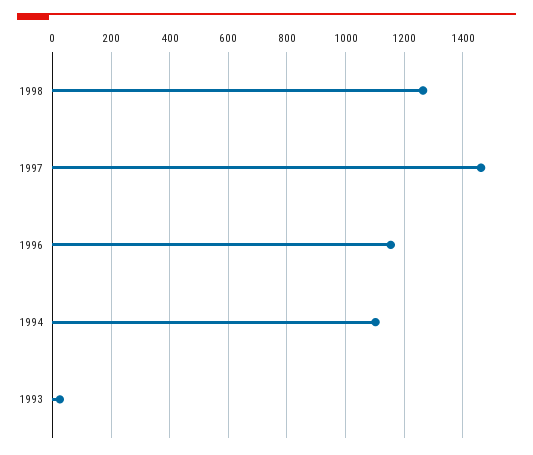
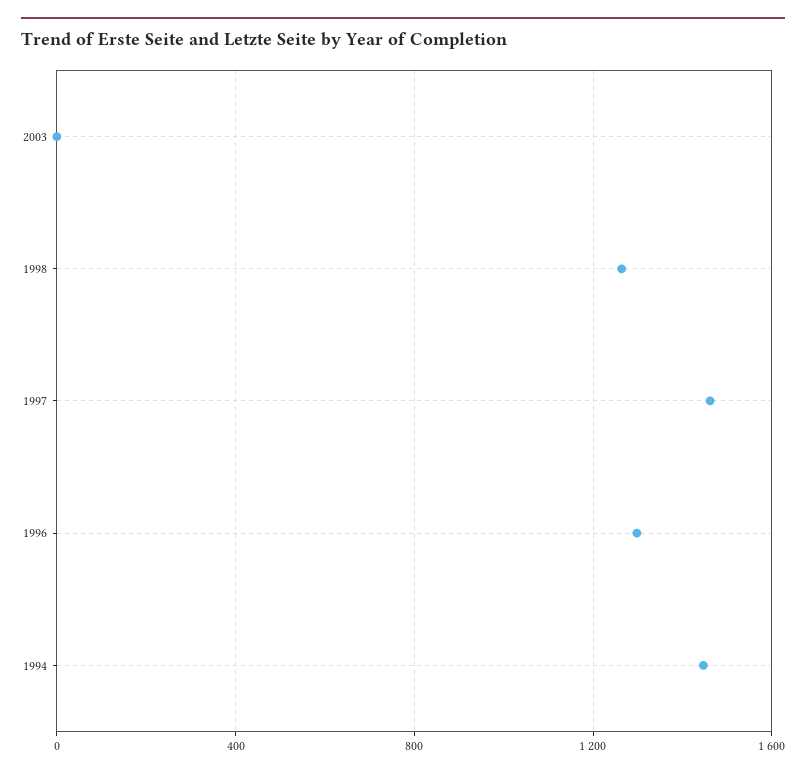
1996: 1150 -> 1300
1994: 1100 -> 1450
1993: 25 -> none
2003: none -> 0

